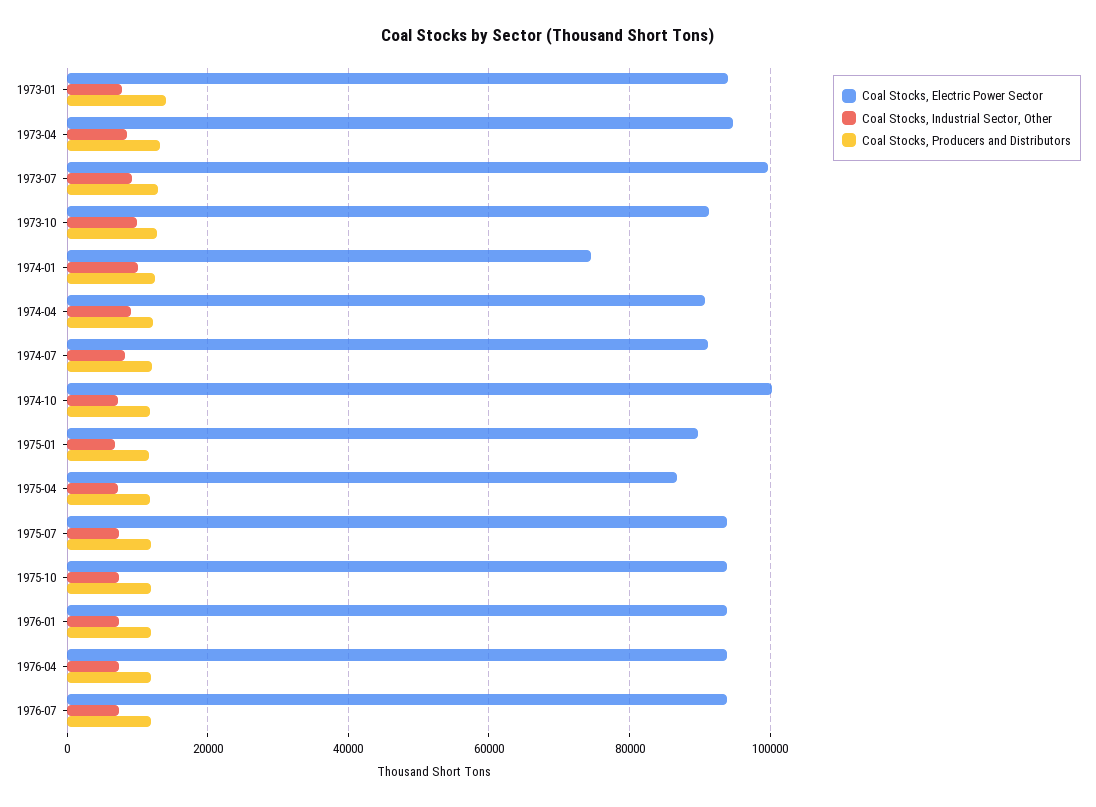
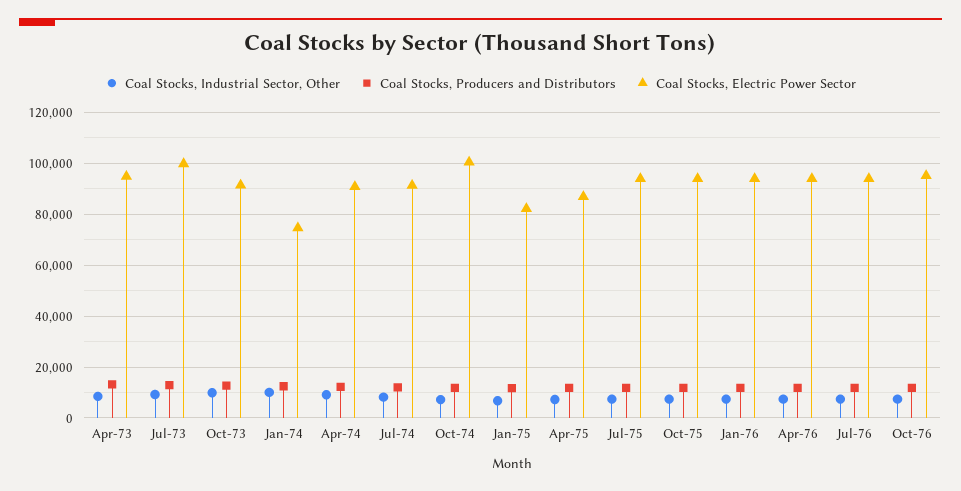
Coal Stocks, Electric Power Sector, 1973-01: 94000 -> none
Coal Stocks, Industrial Sector, Other, 1973-01: 8000 -> none
Coal Stocks, Producers and Distributors, 1973-01: 14000 -> none
Coal Stocks, Electric Power Sector, 1975-01: 90000 -> 82500
Coal Stocks, Industrial Sector, Other, Oct-76: none -> 7500
Coal Stocks, Producers and Distributors, Oct-76: none -> 12500
Coal Stocks, Electric Power Sector, Oct-76: none -> 95000

